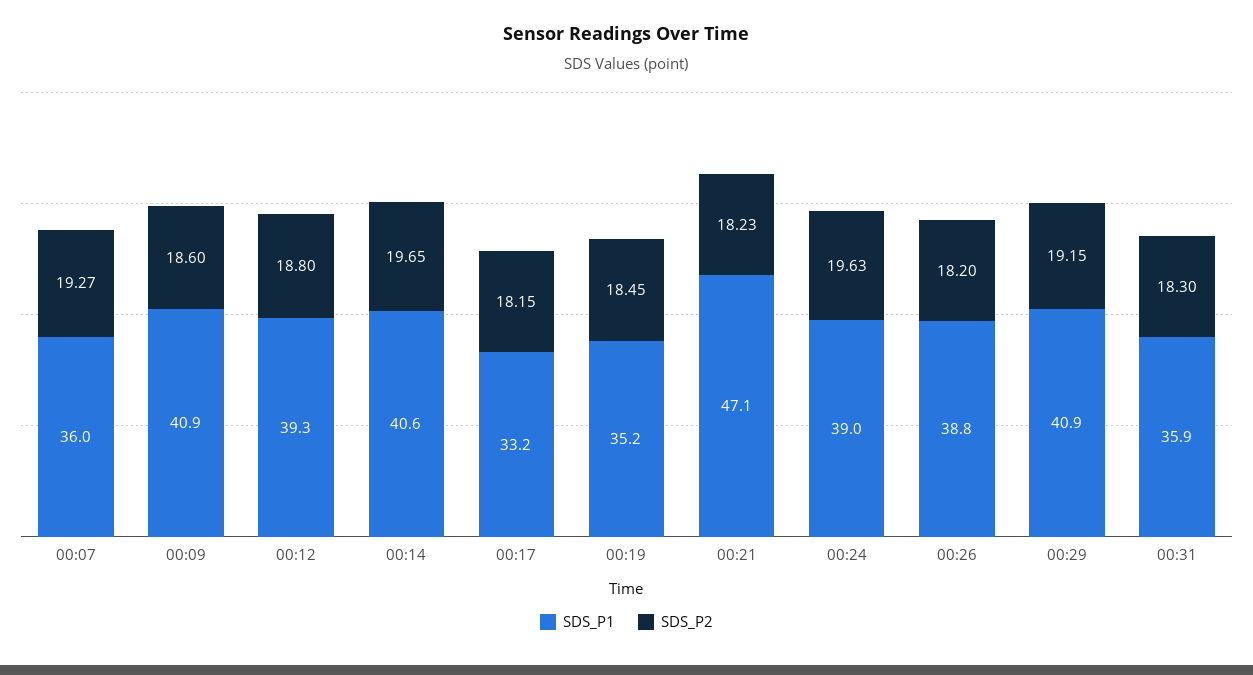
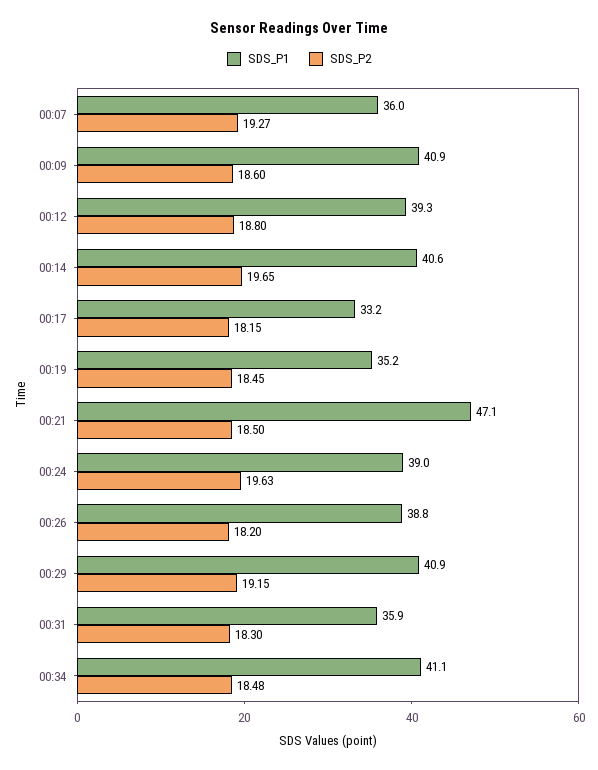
SDS_P2, 00:21: 18.23 -> 18.5
SDS_P1, 00:34: none -> 41.1
SDS_P2, 00:34: none -> 18.48

